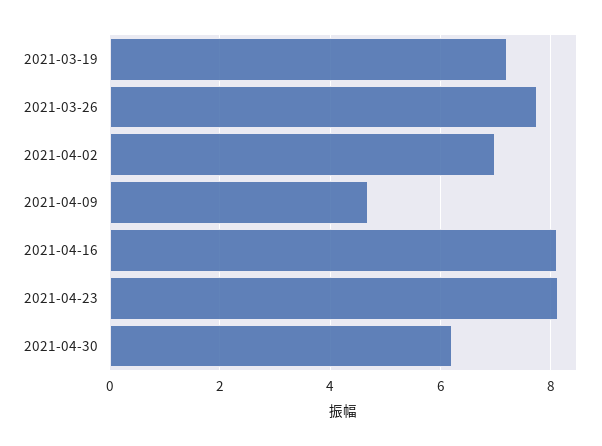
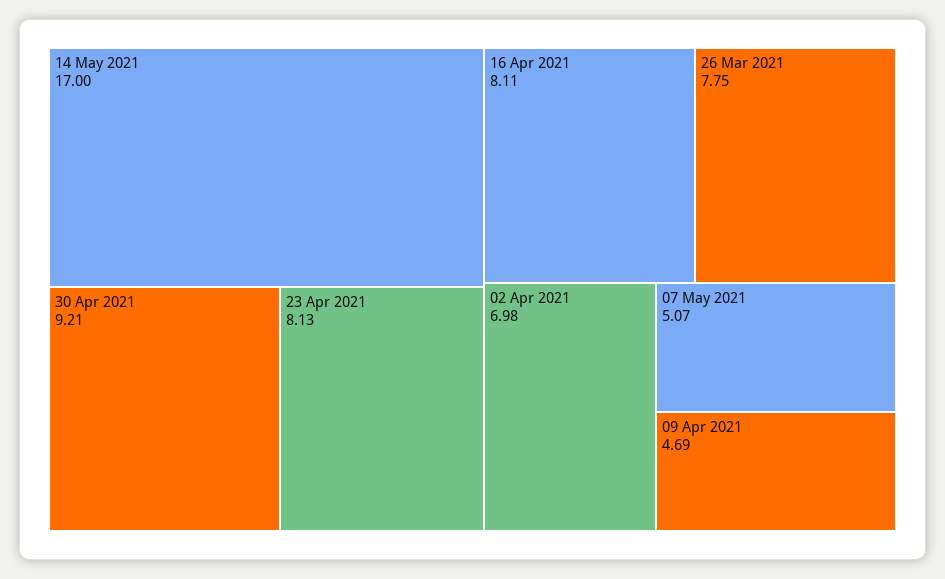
2021-03-19: 7.2 -> none
2021-04-30: 6.2 -> 9.21
14 May 2021: none -> 17
07 May 2021: none -> 5.07

